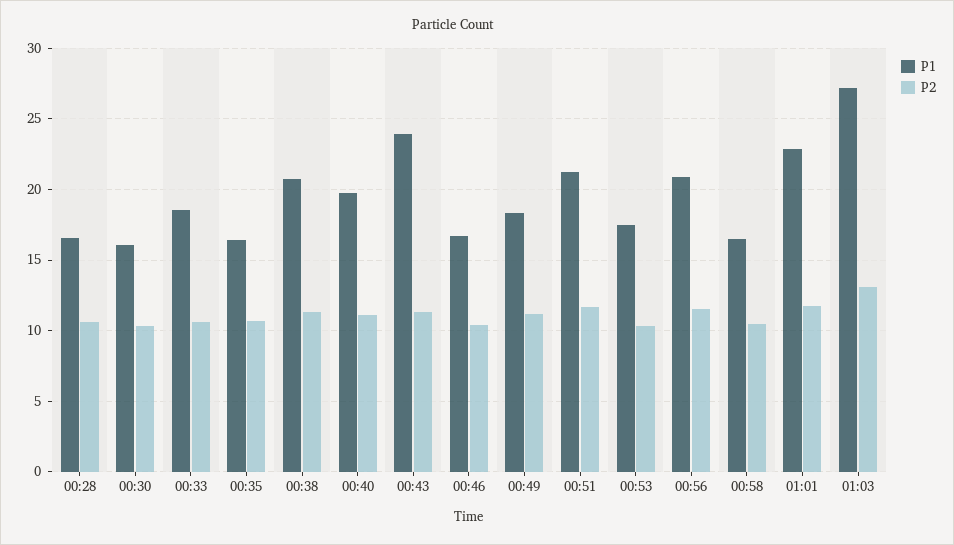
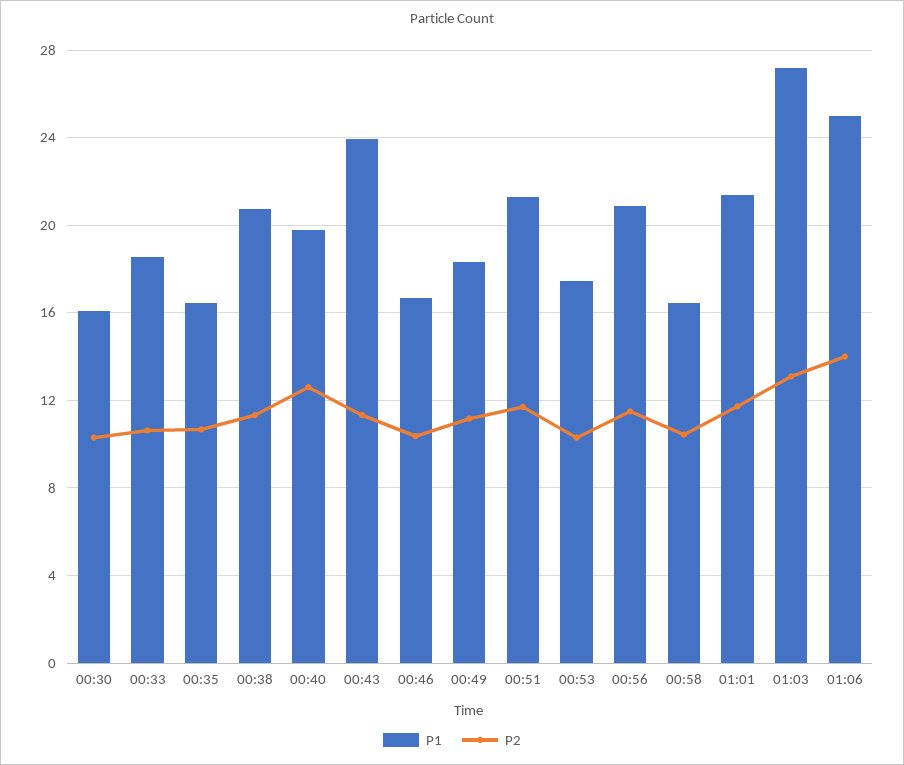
P1, 00:28: 16.5 -> none
P2, 00:28: 10.5 -> none
P2, 00:40: 11 -> 12.5
P1, 01:01: 23 -> 21.5
P1, 01:06: none -> 25
P2, 01:06: none -> 14

